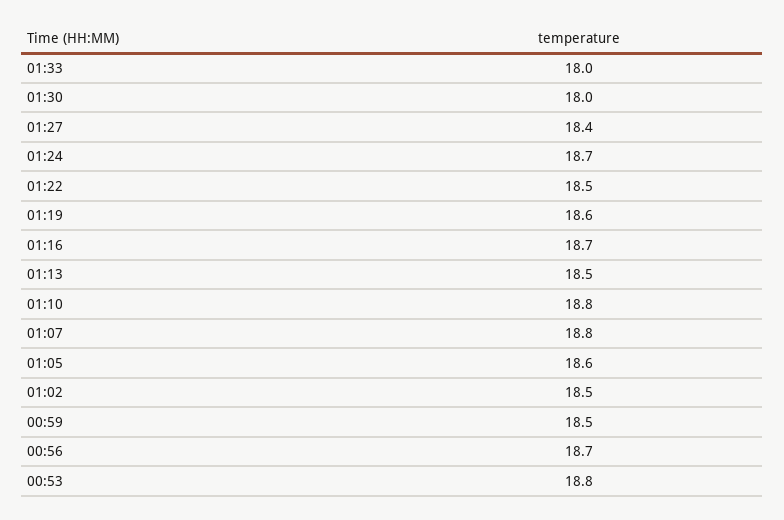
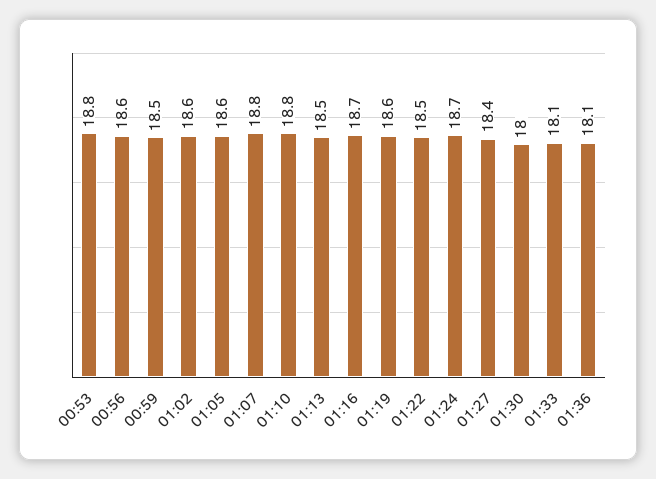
01:33: 18 -> 18.1
01:02: 18.5 -> 18.6
00:56: 18.7 -> 18.6
01:36: none -> 18.1

